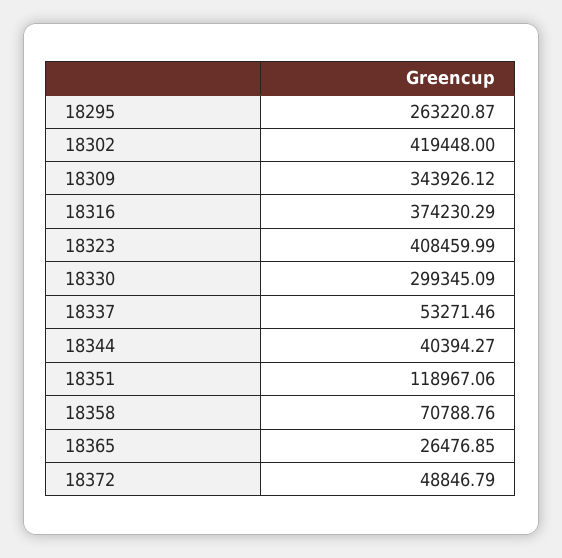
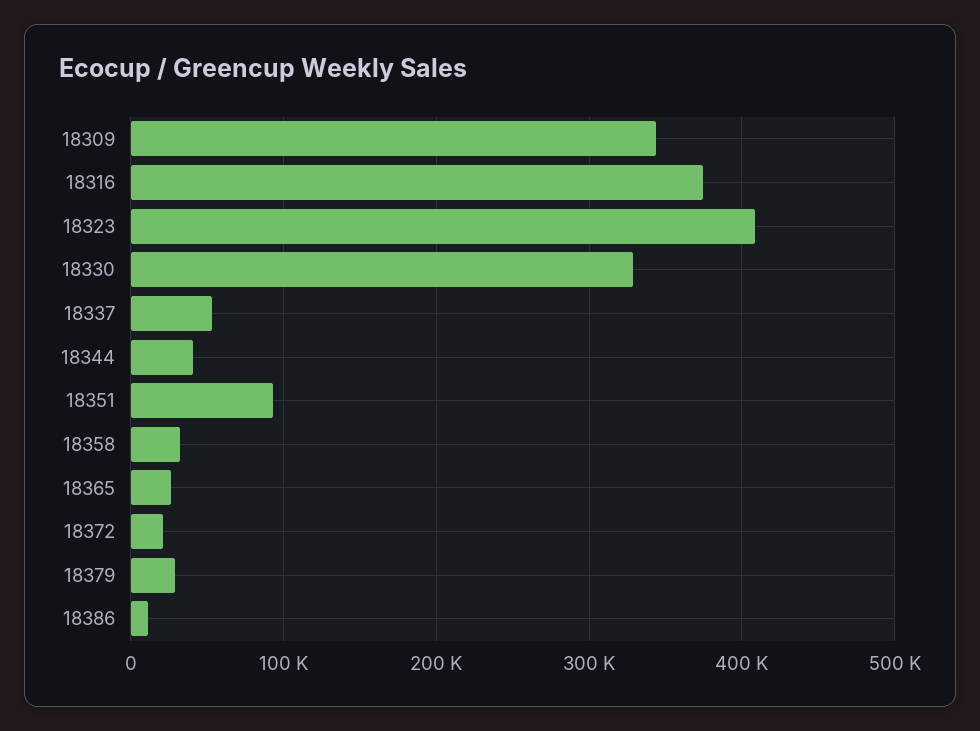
18295: 263220.87 -> none
18302: 419448 -> none
18330: 299345.09 -> 330000
18351: 118967.06 -> 90000
18358: 70788.76 -> 30000
18372: 48846.79 -> 20000
18379: none -> 30000
18386: none -> 10000

